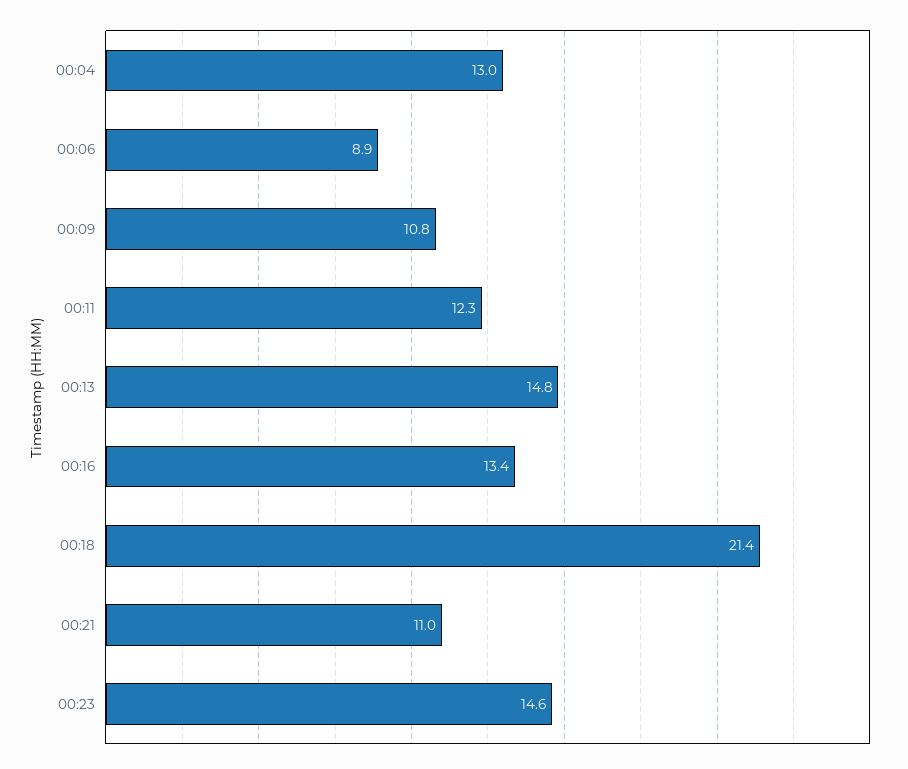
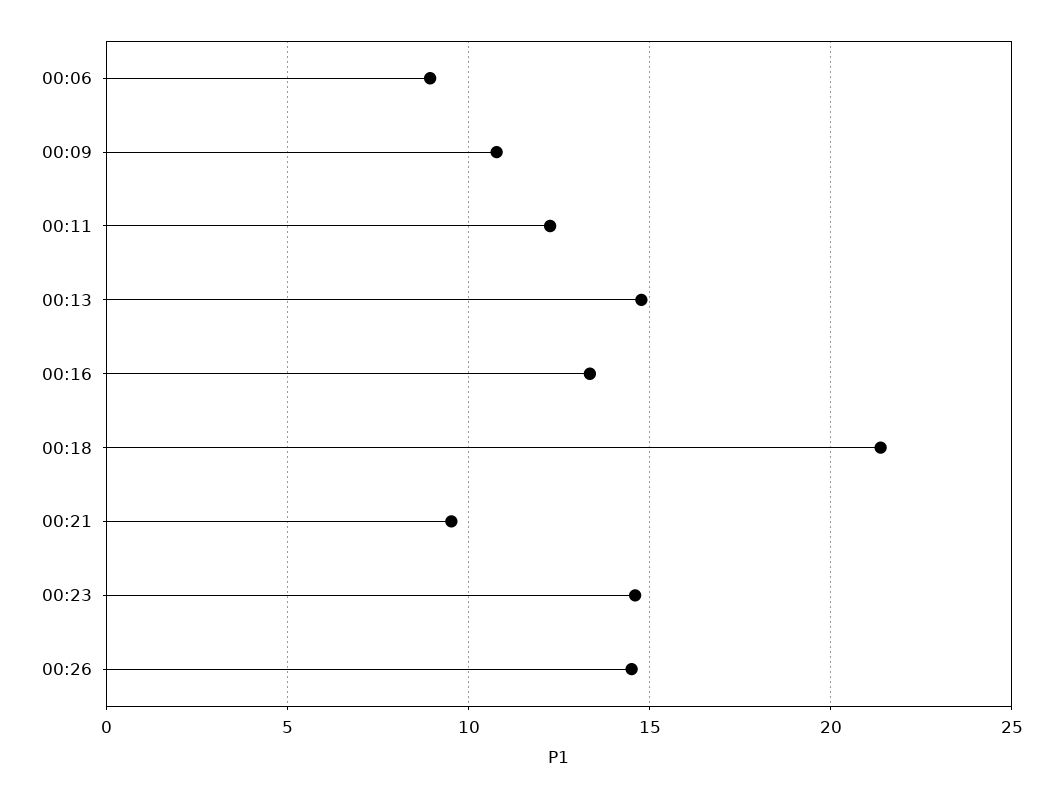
00:04: 13 -> none
00:21: 11 -> 9.5
00:26: none -> 14.5

